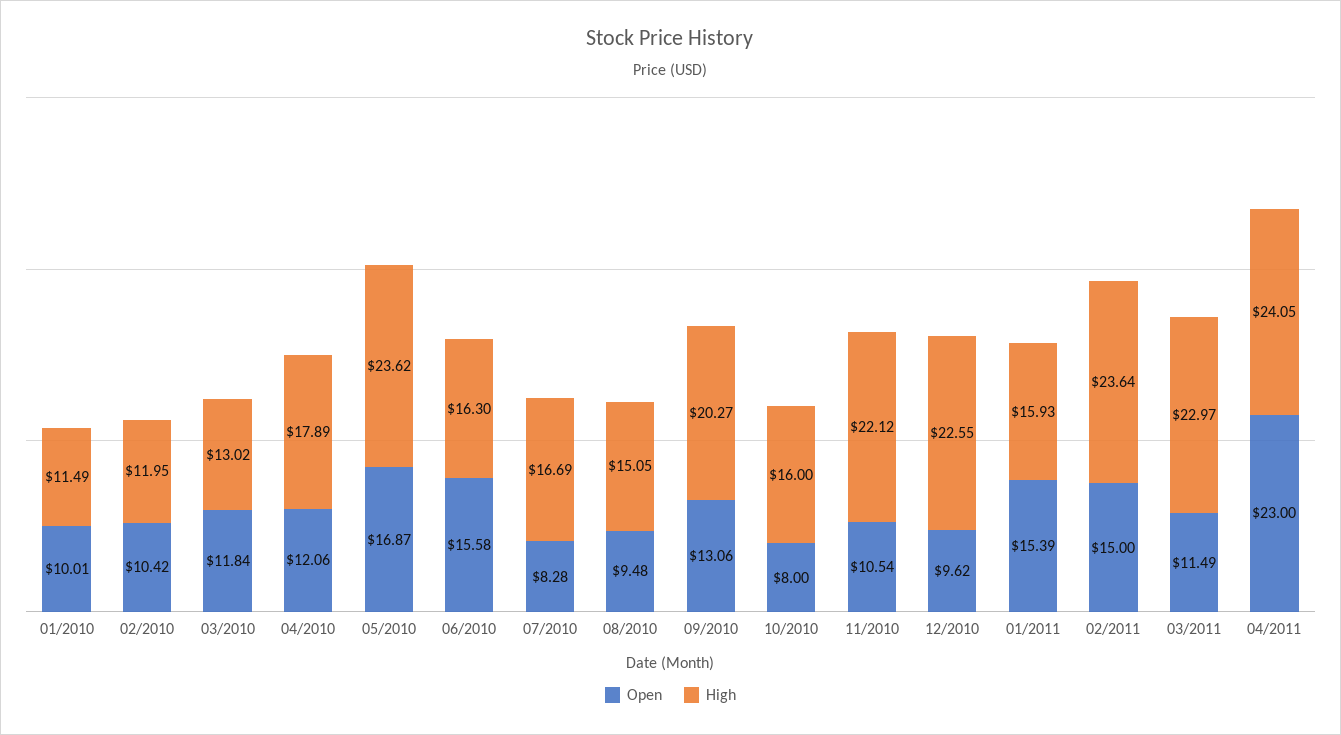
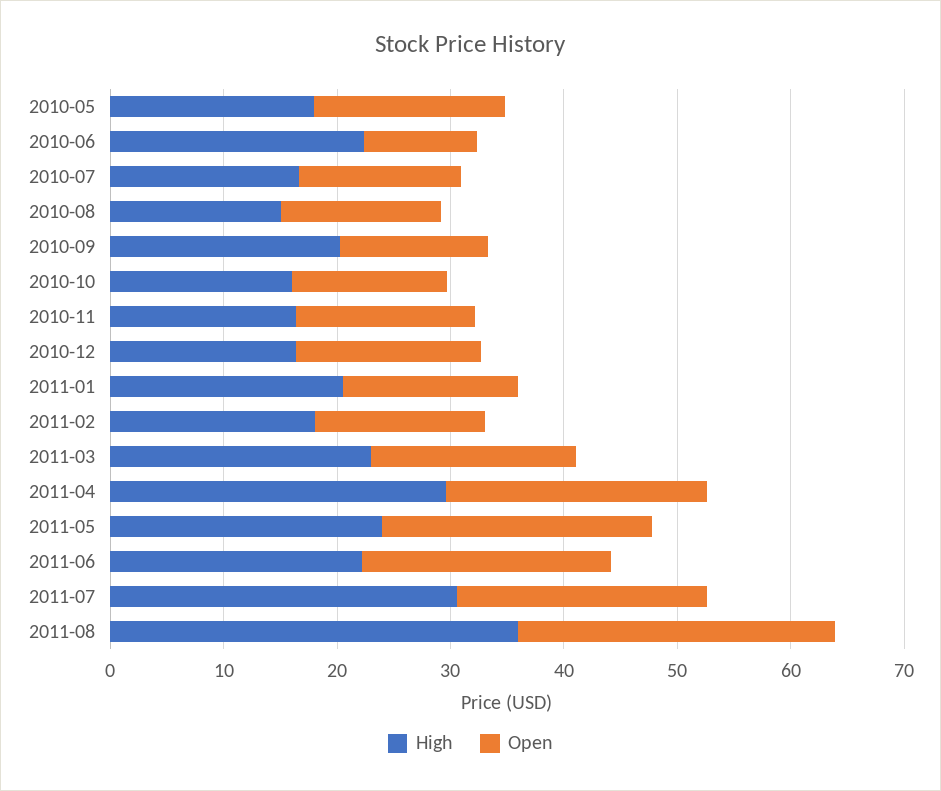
Open, 01/2010: 10.01 -> none
High, 01/2010: 11.49 -> none
Open, 02/2010: 10.42 -> none
High, 02/2010: 11.95 -> none
Open, 03/2010: 11.84 -> none
High, 03/2010: 13.02 -> none
Open, 04/2010: 12.06 -> none
High, 04/2010: 17.89 -> none
High, 05/2010: 23.62 -> 18
Open, 06/2010: 15.58 -> 10
High, 06/2010: 16.3 -> 22
Open, 07/2010: 8.28 -> 14
Open, 08/2010: 9.48 -> 14
Open, 10/2010: 8 -> 14
Open, 11/2010: 10.54 -> 16
High, 11/2010: 22.12 -> 16
Open, 12/2010: 9.62 -> 16
High, 12/2010: 22.55 -> 16
High, 01/2011: 15.93 -> 20
High, 02/2011: 23.64 -> 18
Open, 03/2011: 11.49 -> 18
High, 04/2011: 24.05 -> 30
High, 2011-05: none -> 24
Open, 2011-05: none -> 24
High, 2011-06: none -> 22
Open, 2011-06: none -> 22
High, 2011-07: none -> 30
Open, 2011-07: none -> 22
High, 2011-08: none -> 36
Open, 2011-08: none -> 28

